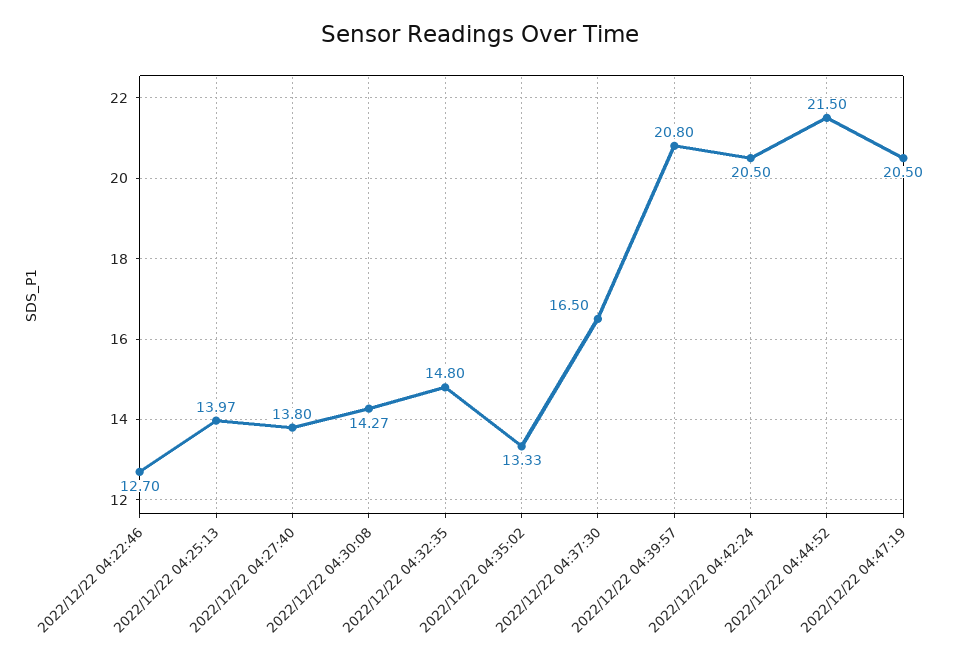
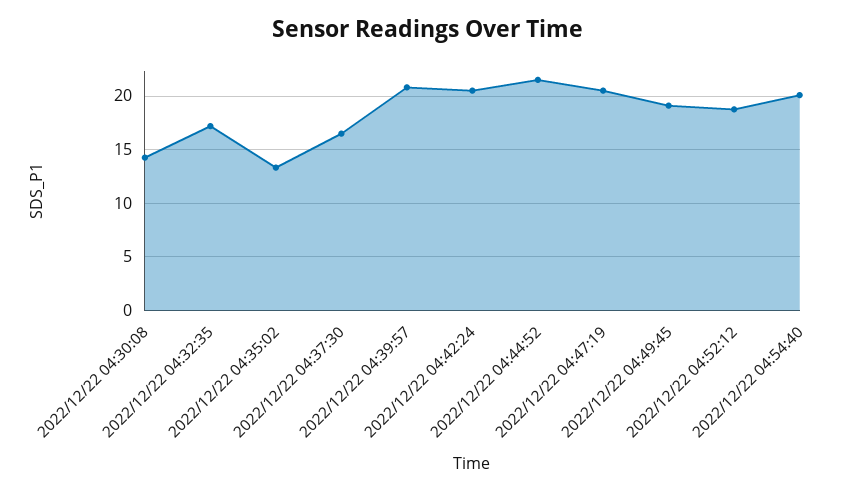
2022/12/22 04:22:46: 12.7 -> none
2022/12/22 04:25:13: 13.97 -> none
2022/12/22 04:27:40: 13.8 -> none
2022/12/22 04:32:35: 14.8 -> 17
2022/12/22 04:49:45: none -> 19
2022/12/22 04:52:12: none -> 19
2022/12/22 04:54:40: none -> 20

